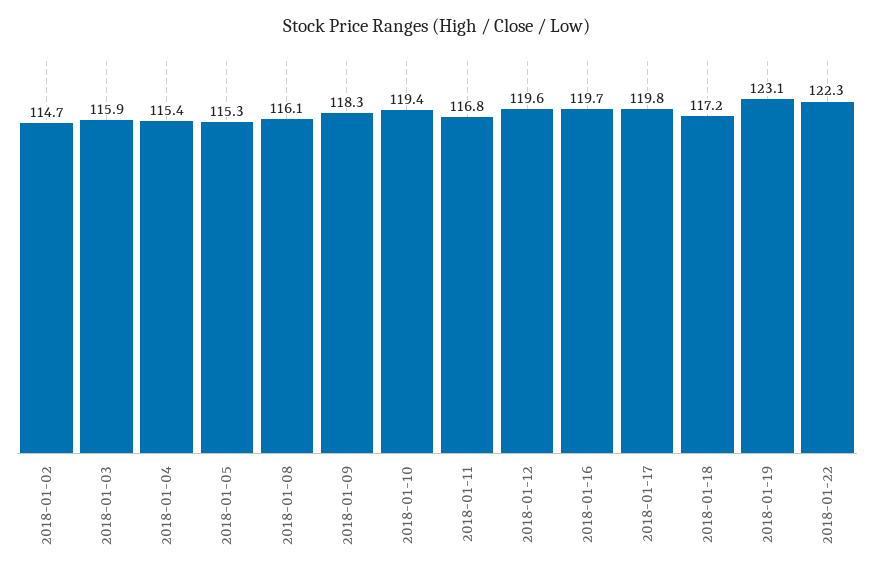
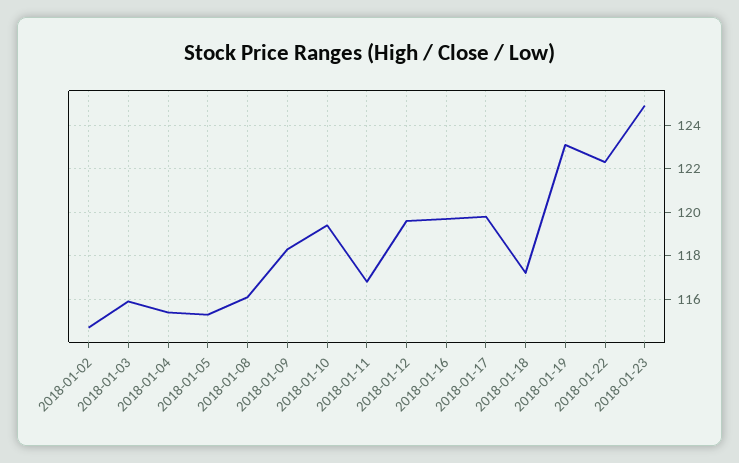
2018-01-23: none -> 125

